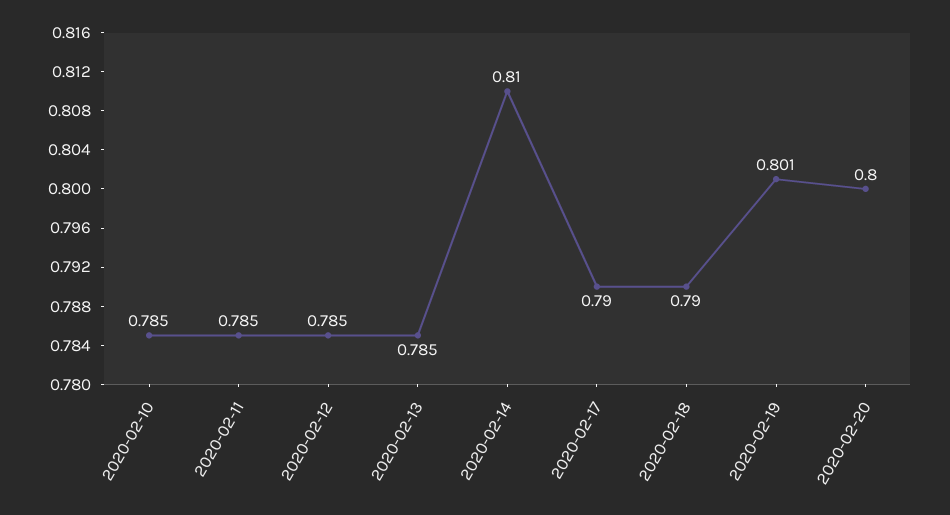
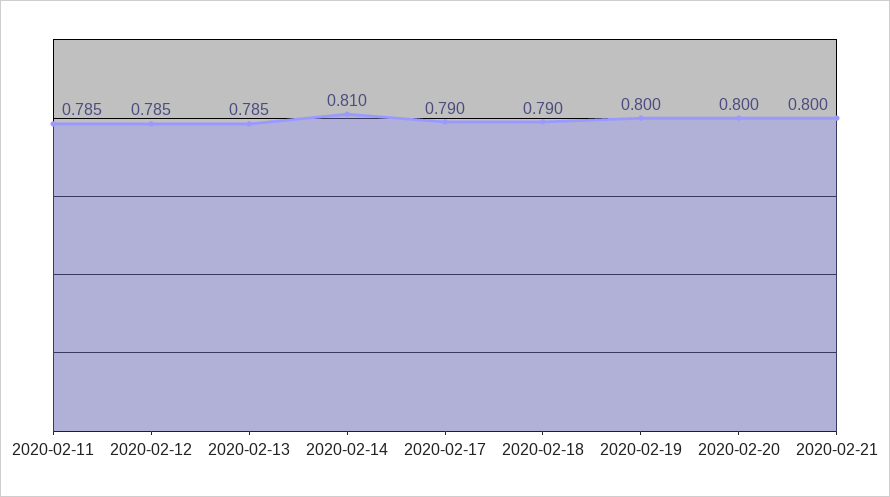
2020-02-10: 0.785 -> none
2020-02-19: 0.801 -> 0.8
2020-02-21: none -> 0.8

